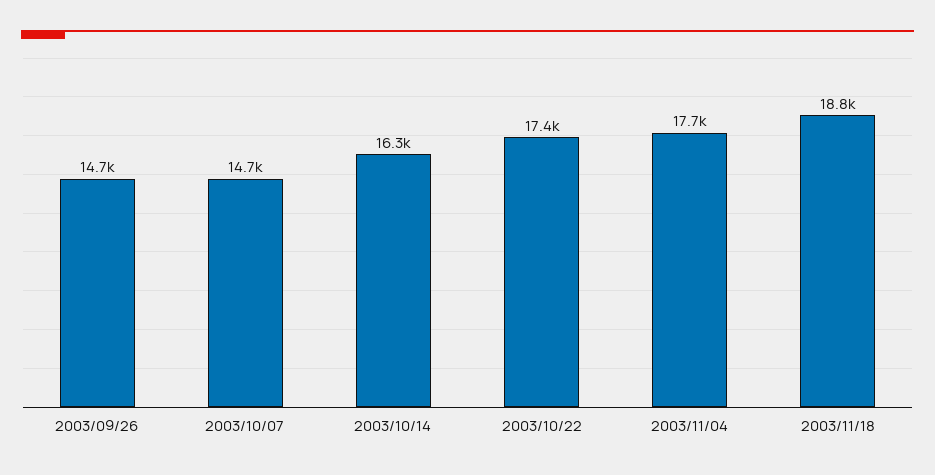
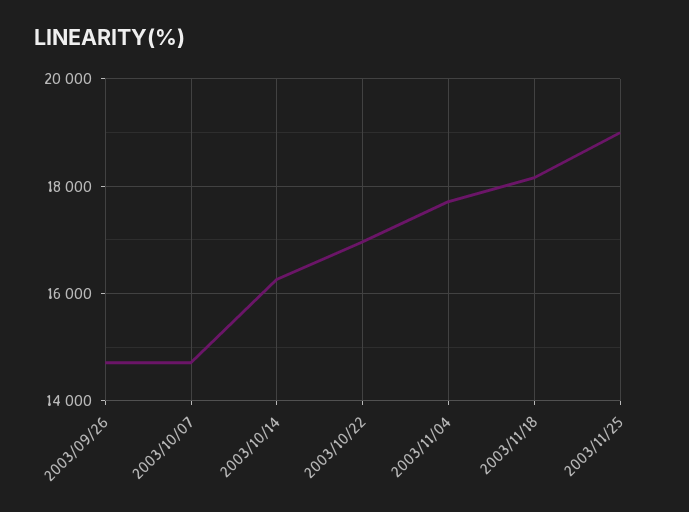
2003/10/22: 17400 -> 17000
2003/11/18: 18800 -> 18200
2003/11/25: none -> 19000

